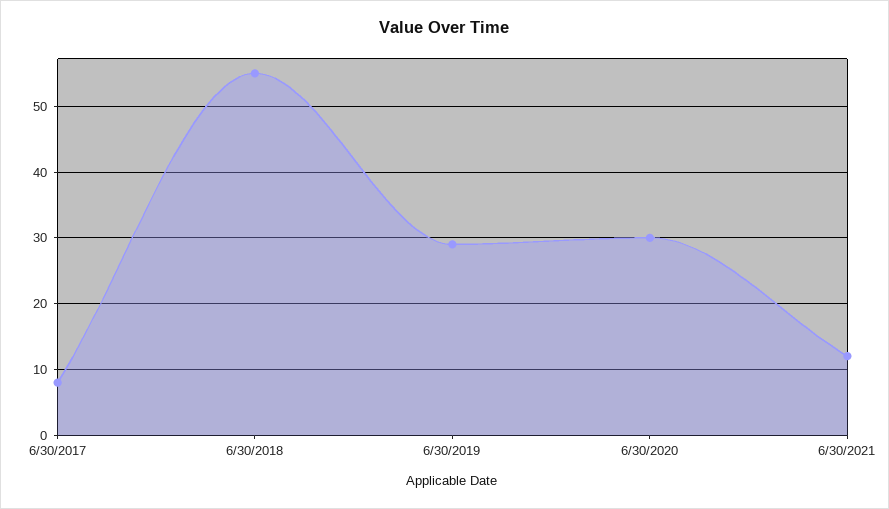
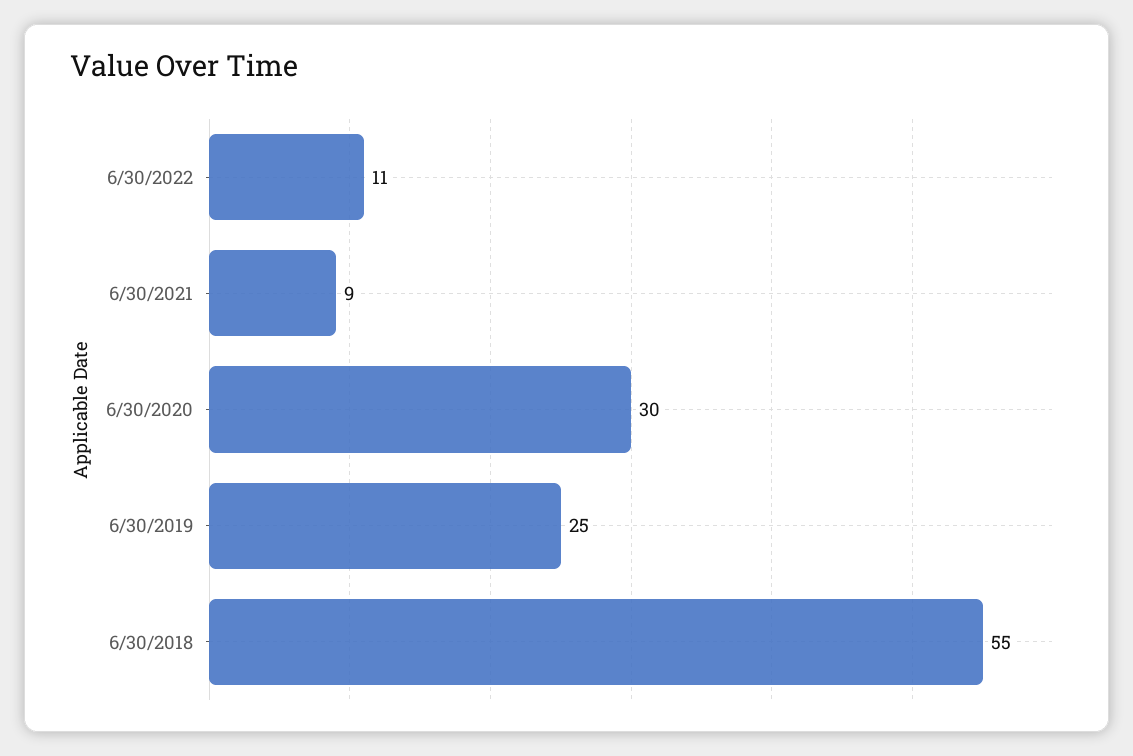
6/30/2017: 8 -> none
6/30/2019: 29 -> 25
6/30/2021: 12 -> 9
6/30/2022: none -> 11

